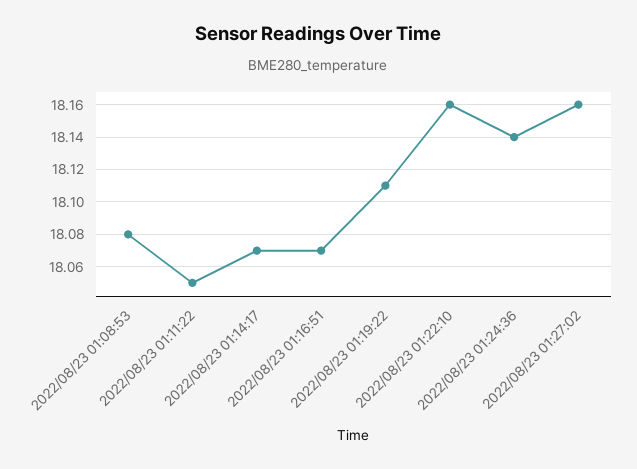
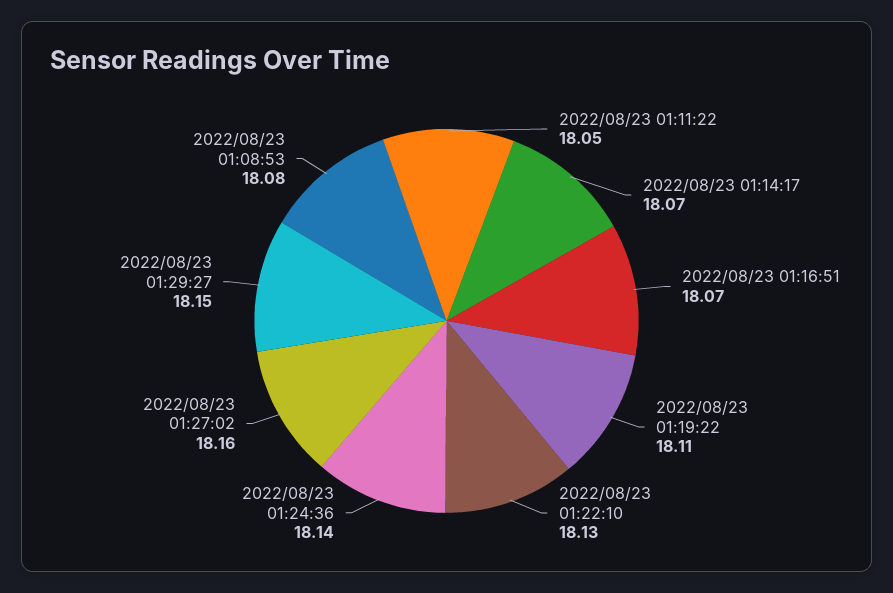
2022/08/23 01:22:10: 18.16 -> 18.13
2022/08/23 01:29:27: none -> 18.15

